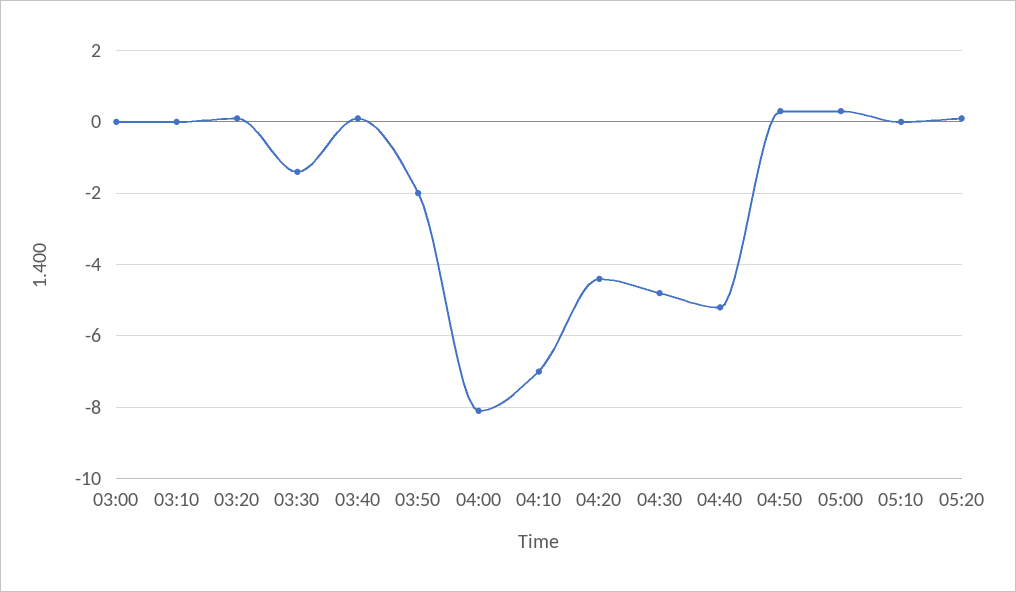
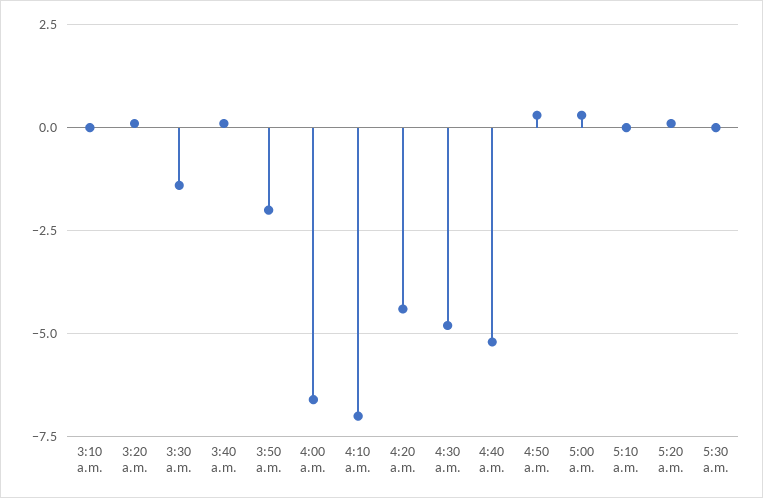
03:00: 0 -> none
04:00: -8 -> -6.5
5:30 a.m.: none -> 0

